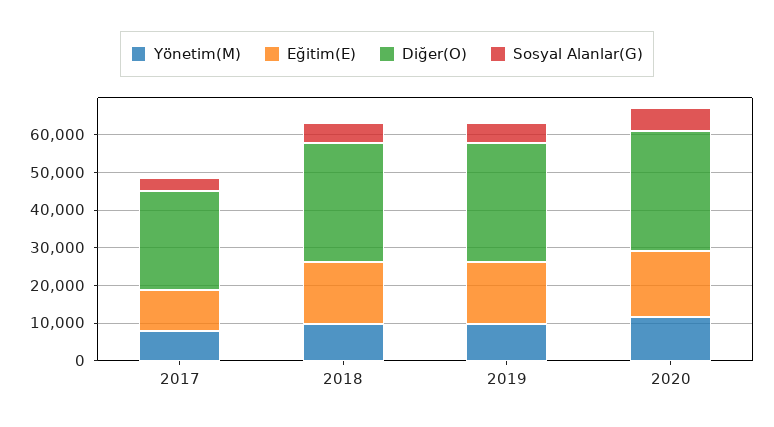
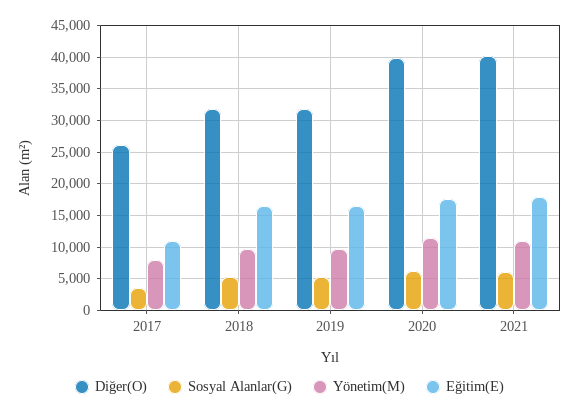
Diğer(O), 2020: 32500 -> 40000
Diğer(O), 2021: none -> 40000
Sosyal Alanlar(G), 2021: none -> 6000
Yönetim(M), 2021: none -> 11000
Eğitim(E), 2021: none -> 18000

